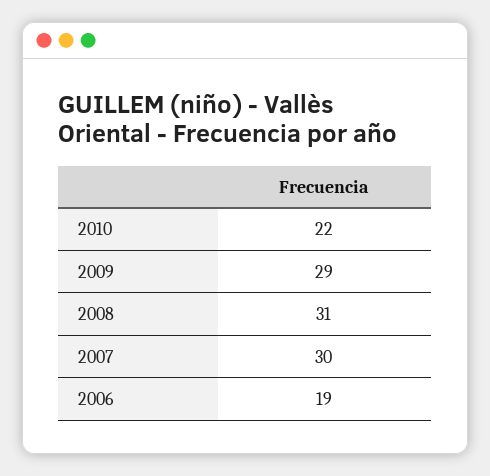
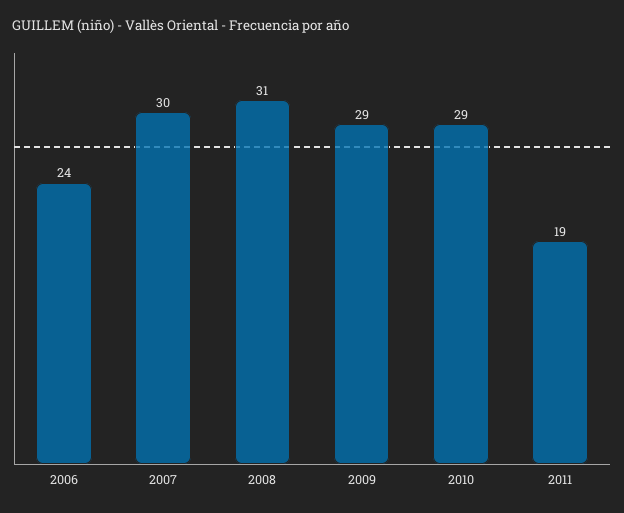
2010: 22 -> 29
2006: 19 -> 24
2011: none -> 19

